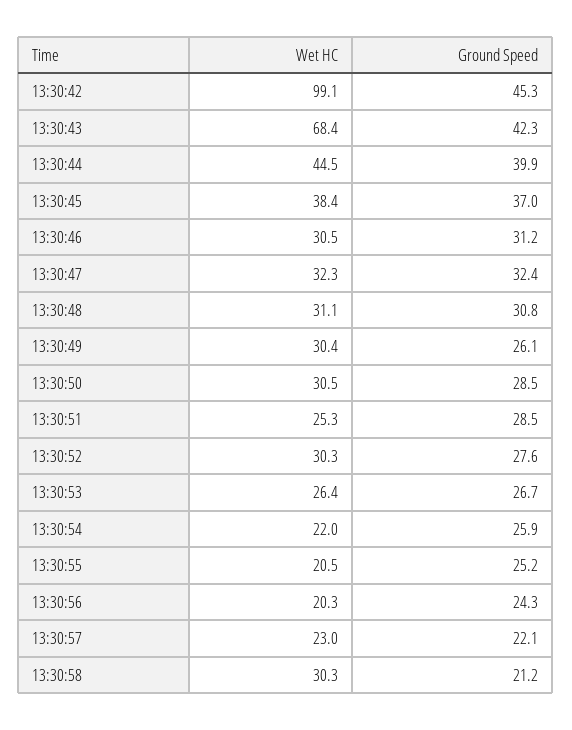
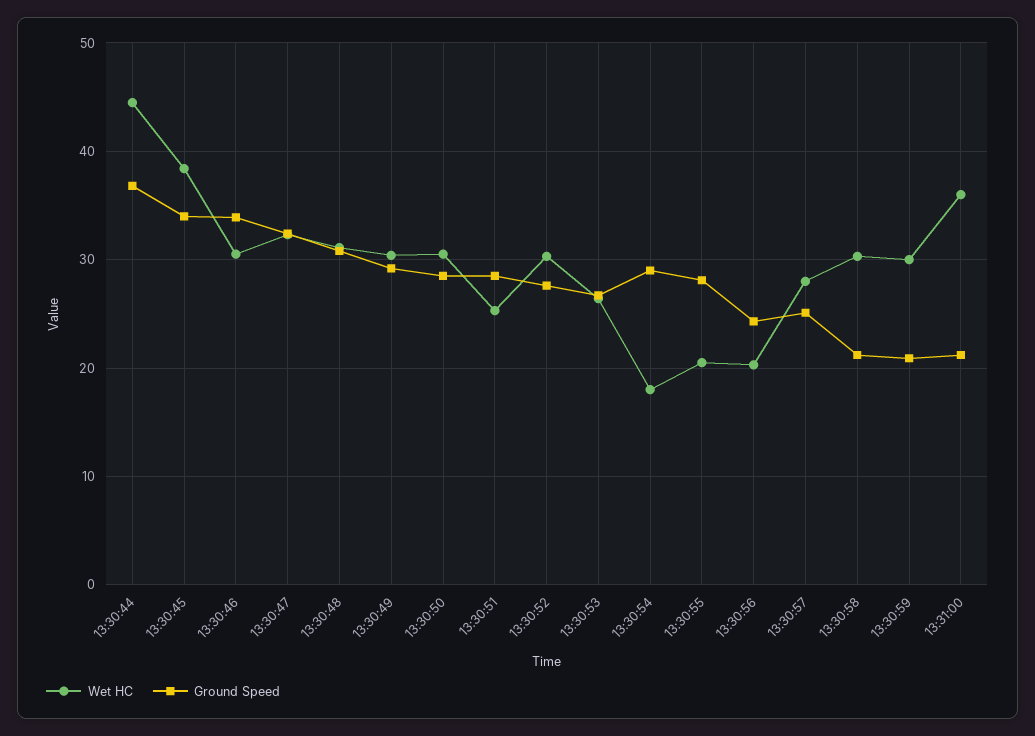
Wet HC, 13:30:42: 99.1 -> none
Ground Speed, 13:30:42: 45.3 -> none
Wet HC, 13:30:43: 68.4 -> none
Ground Speed, 13:30:43: 42.3 -> none
Ground Speed, 13:30:44: 39.9 -> 37
Ground Speed, 13:30:45: 37 -> 34
Ground Speed, 13:30:46: 31.2 -> 34
Ground Speed, 13:30:49: 26.1 -> 29
Wet HC, 13:30:54: 22 -> 18
Ground Speed, 13:30:54: 25.9 -> 29
Ground Speed, 13:30:55: 25.2 -> 28
Wet HC, 13:30:57: 23 -> 28
Ground Speed, 13:30:57: 22.1 -> 25
Wet HC, 13:30:59: none -> 30
Ground Speed, 13:30:59: none -> 21
Wet HC, 13:31:00: none -> 36
Ground Speed, 13:31:00: none -> 21

